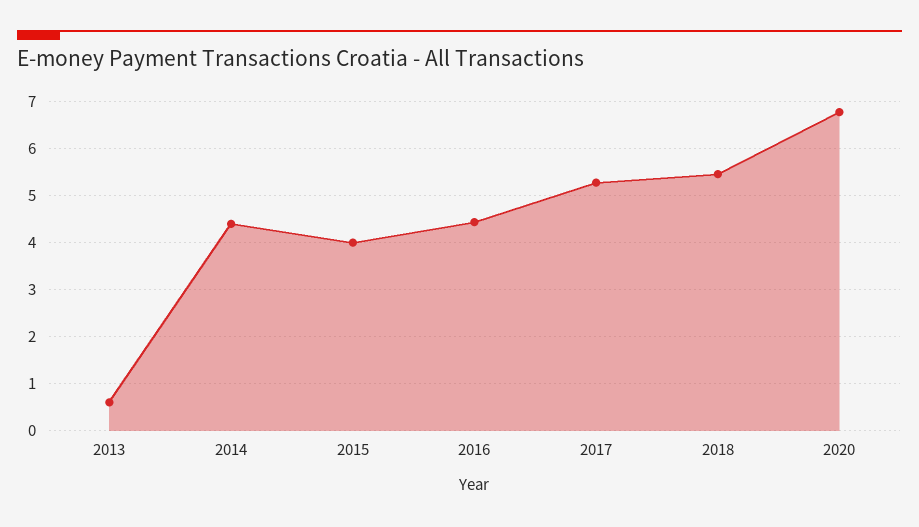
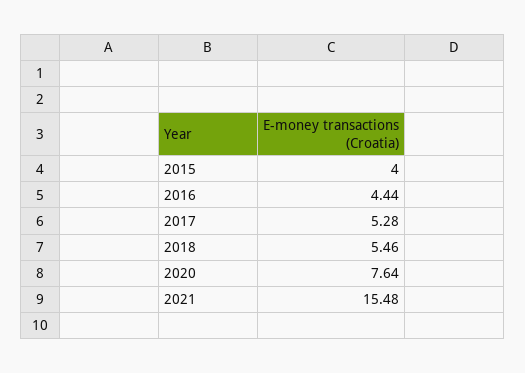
2013: 0.6 -> none
2014: 4.4 -> none
2020: 6.8 -> 7.64
2021: none -> 15.48

